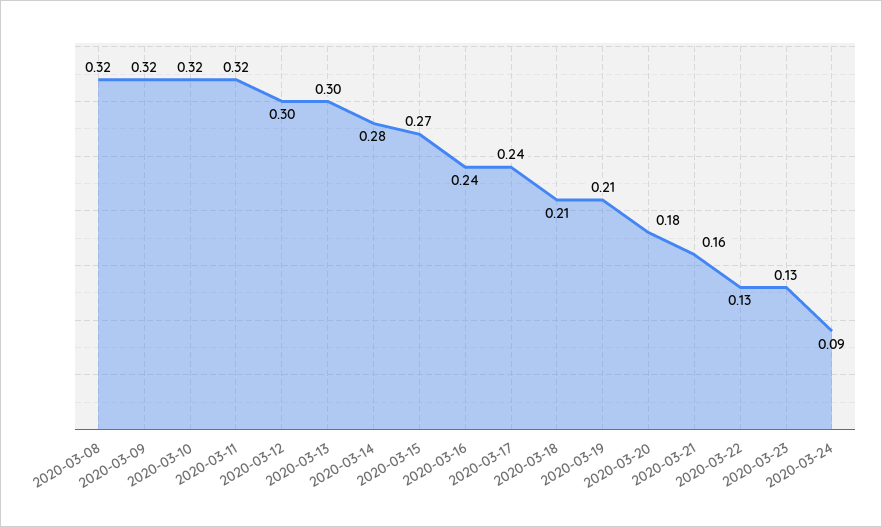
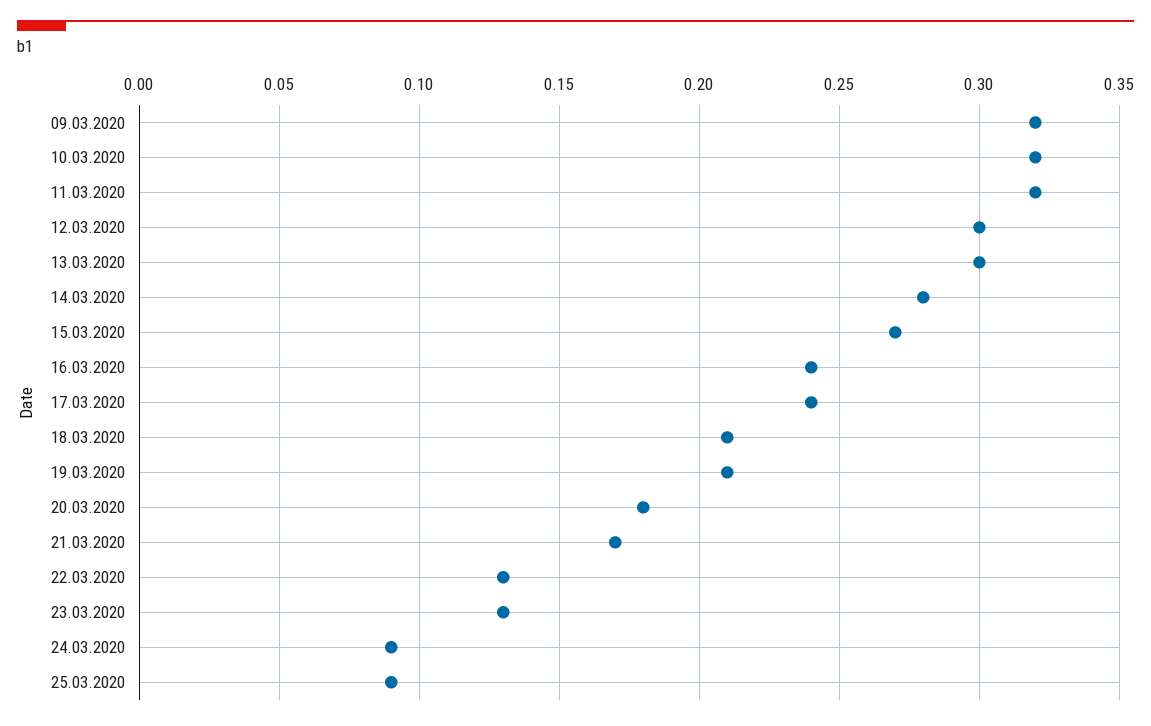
2020-03-08: 0.32 -> none
2020-03-21: 0.16 -> 0.17
25.03.2020: none -> 0.09

